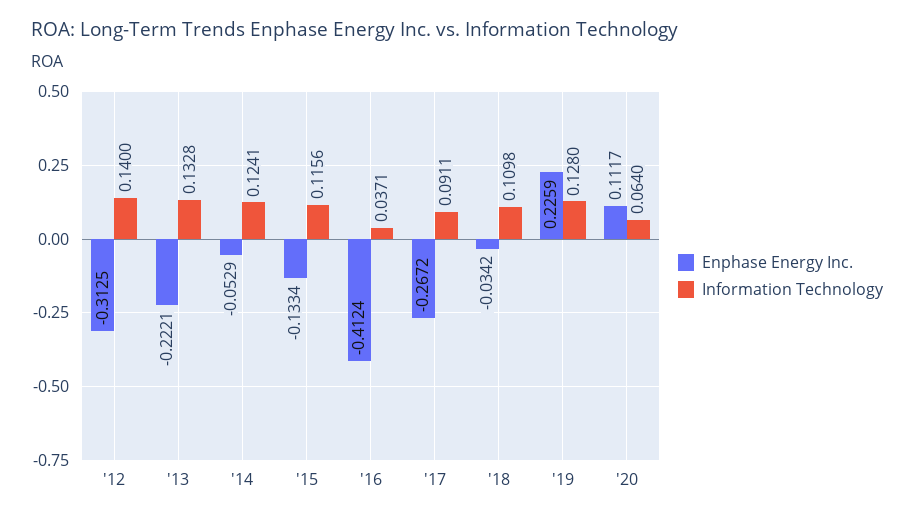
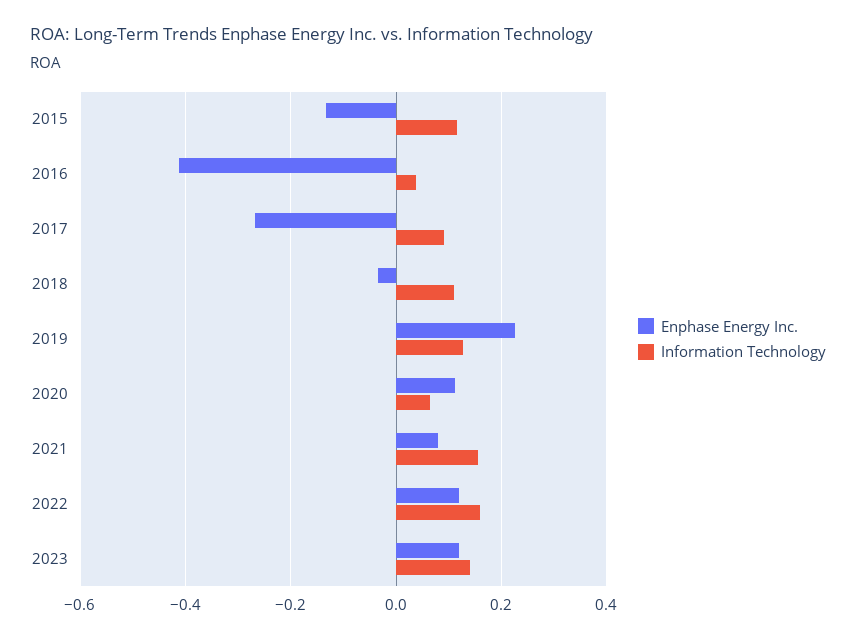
Enphase Energy Inc., '12: -0.3125 -> none
Information Technology, '12: 0.14 -> none
Enphase Energy Inc., '13: -0.2221 -> none
Information Technology, '13: 0.1328 -> none
Enphase Energy Inc., '14: -0.0529 -> none
Information Technology, '14: 0.1241 -> none
Enphase Energy Inc., 2021: none -> 0.08
Information Technology, 2021: none -> 0.16
Enphase Energy Inc., 2022: none -> 0.12
Information Technology, 2022: none -> 0.16
Enphase Energy Inc., 2023: none -> 0.12
Information Technology, 2023: none -> 0.14

